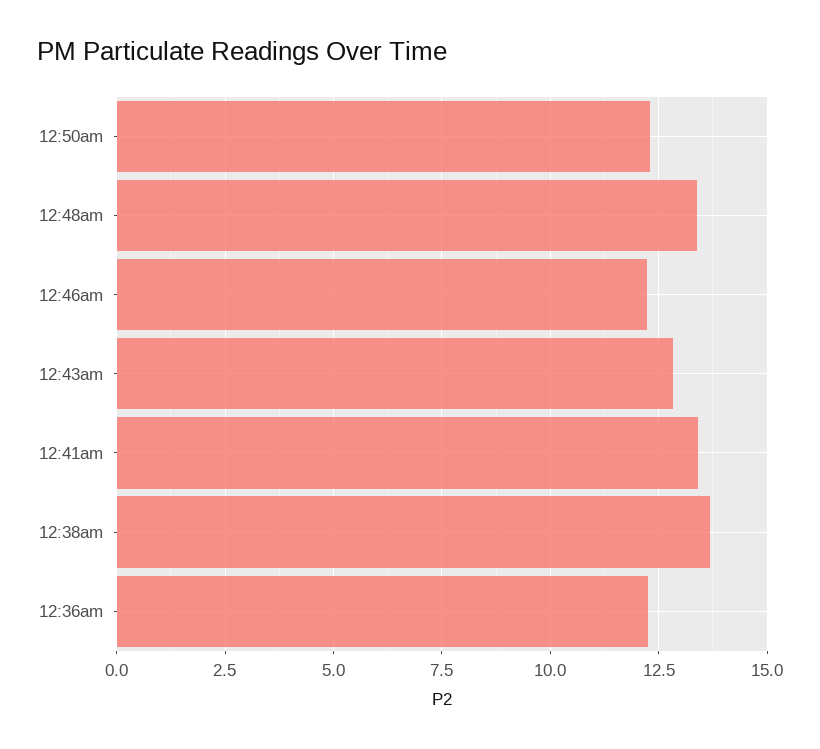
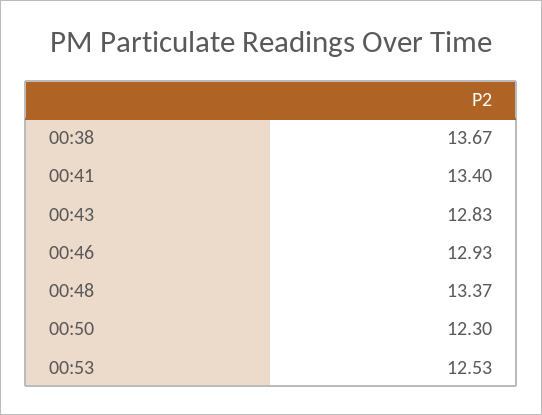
12:46am: 12.25 -> 12.93
12:36am: 12.25 -> none
00:53: none -> 12.53

